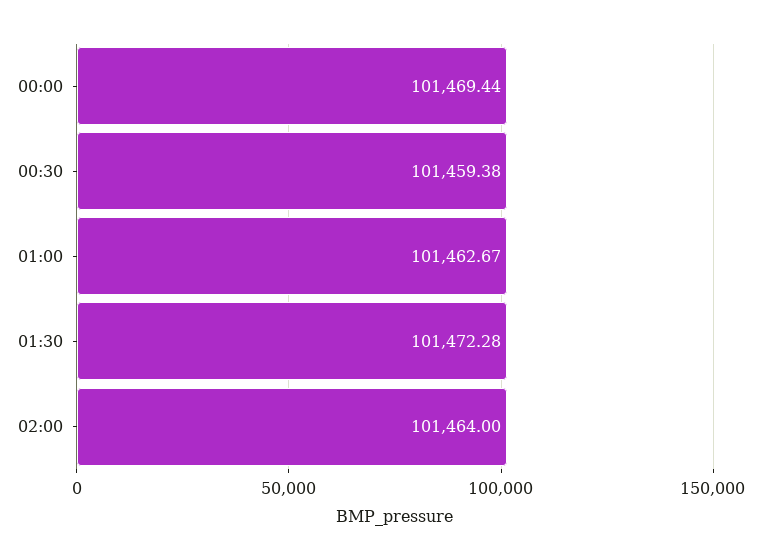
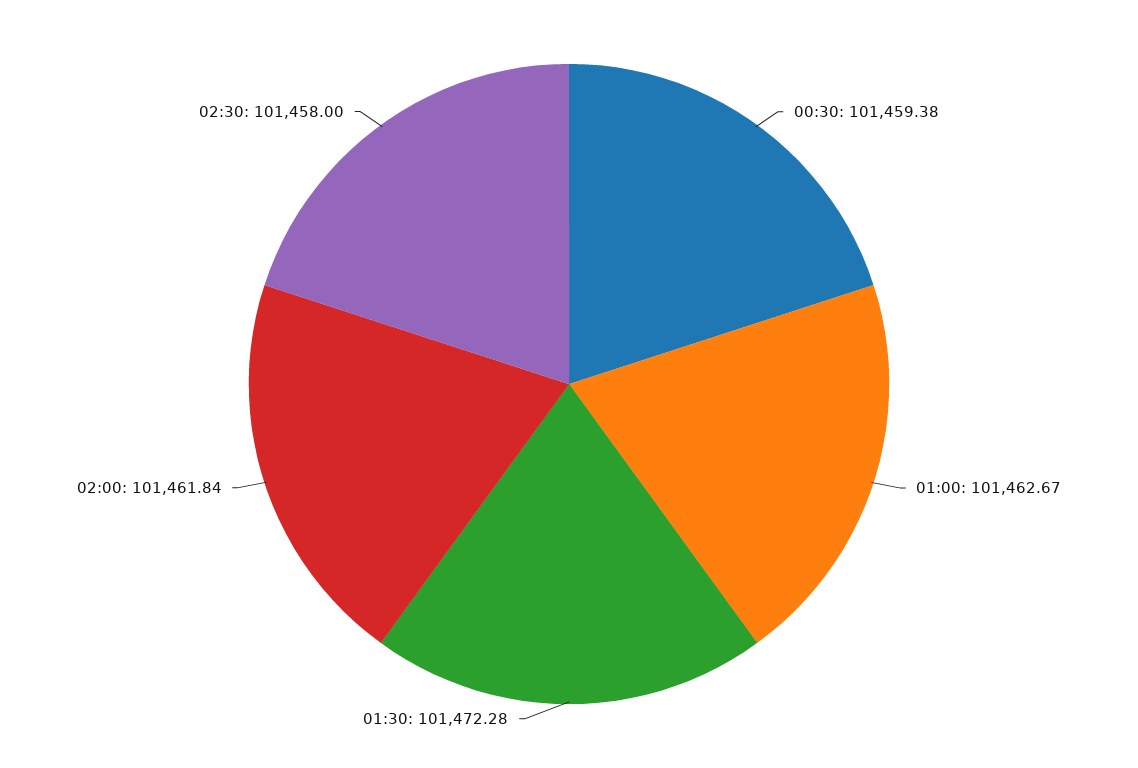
00:00: 101469.44 -> none
02:00: 101464 -> 101461.84
02:30: none -> 101458

